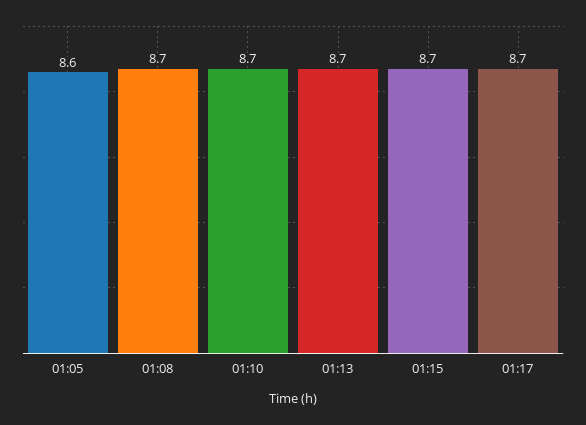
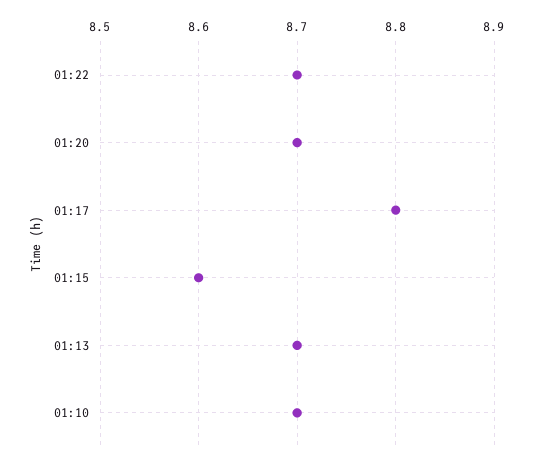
01:05: 8.6 -> none
01:08: 8.7 -> none
01:15: 8.7 -> 8.6
01:17: 8.7 -> 8.8
01:22: none -> 8.7
01:20: none -> 8.7

